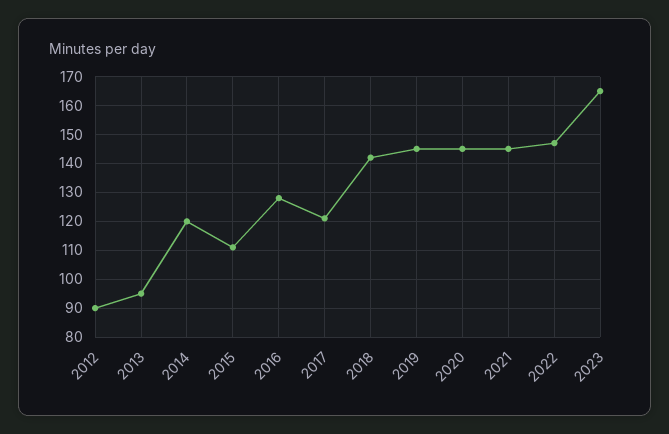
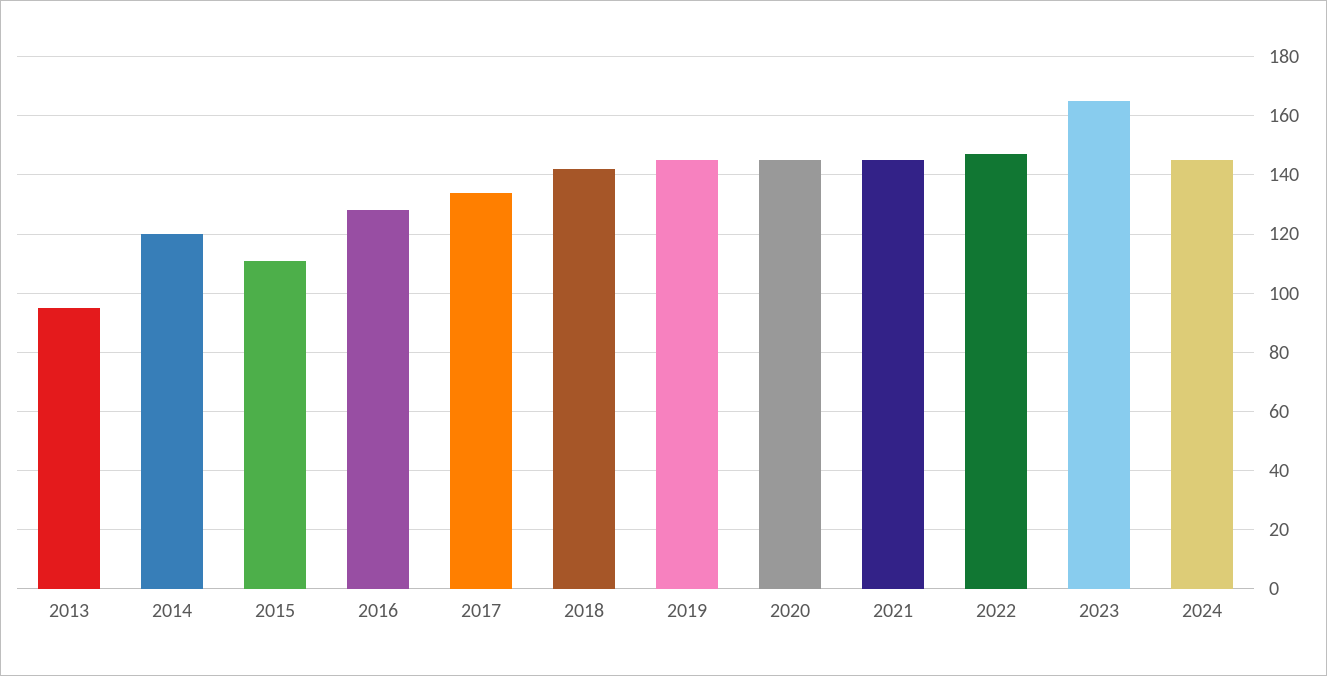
2012: 90 -> none
2017: 120 -> 135
2024: none -> 145

